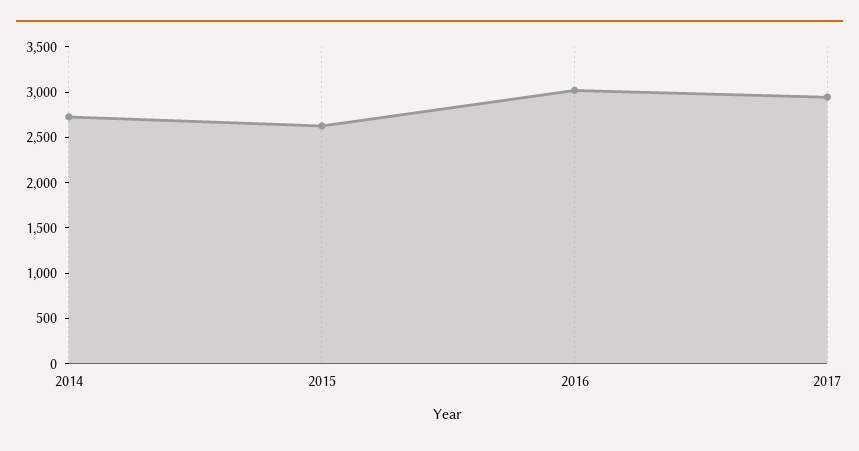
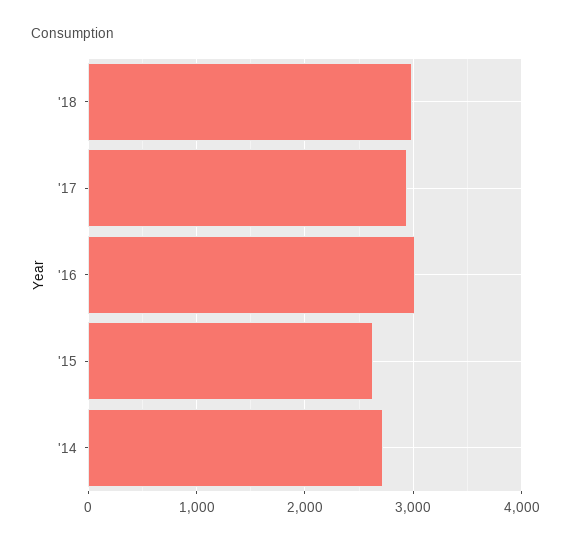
'18: none -> 3000

